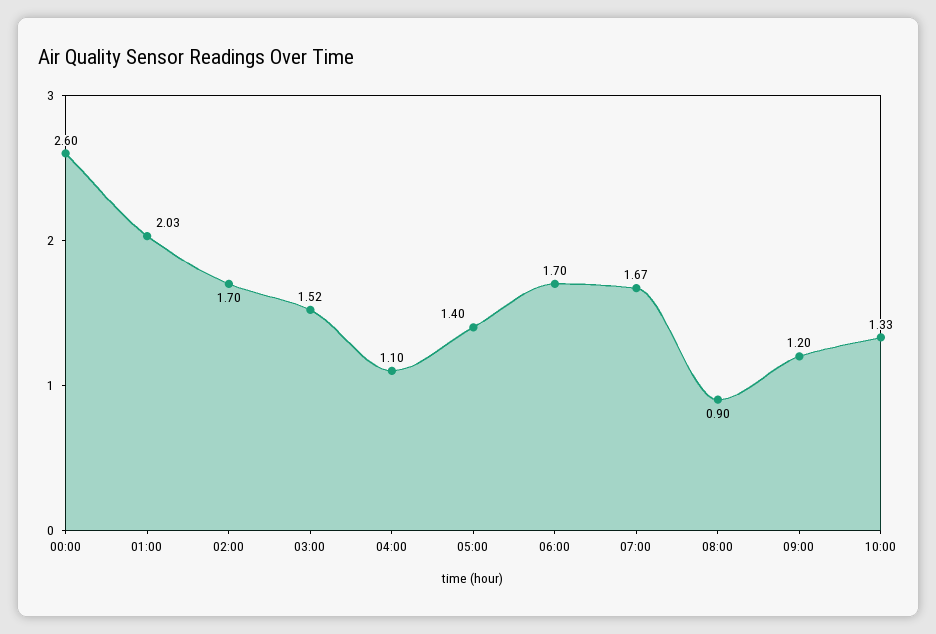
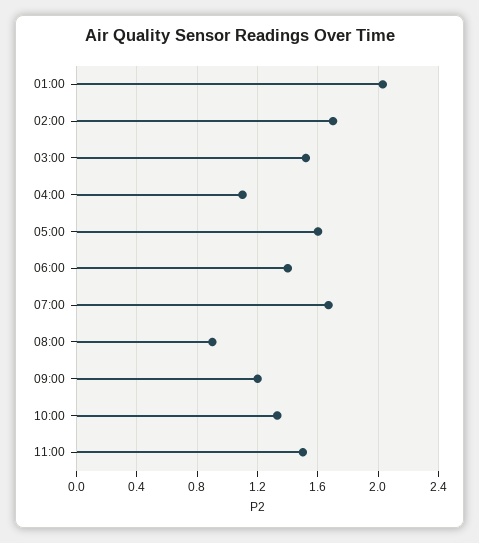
00:00: 2.6 -> none
05:00: 1.4 -> 1.6
06:00: 1.7 -> 1.4
11:00: none -> 1.5

